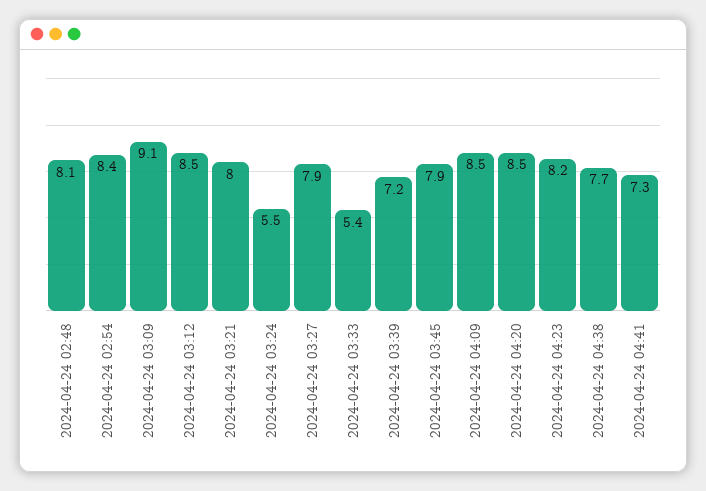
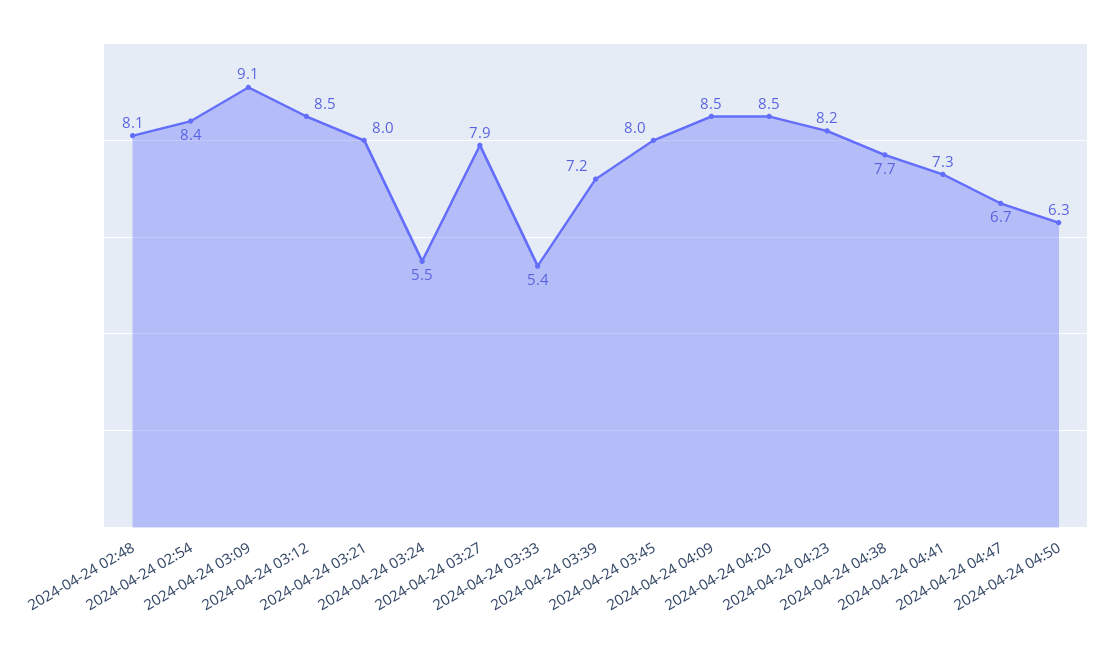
2024-04-24 03:45: 7.9 -> 8
2024-04-24 04:47: none -> 6.7
2024-04-24 04:50: none -> 6.3

